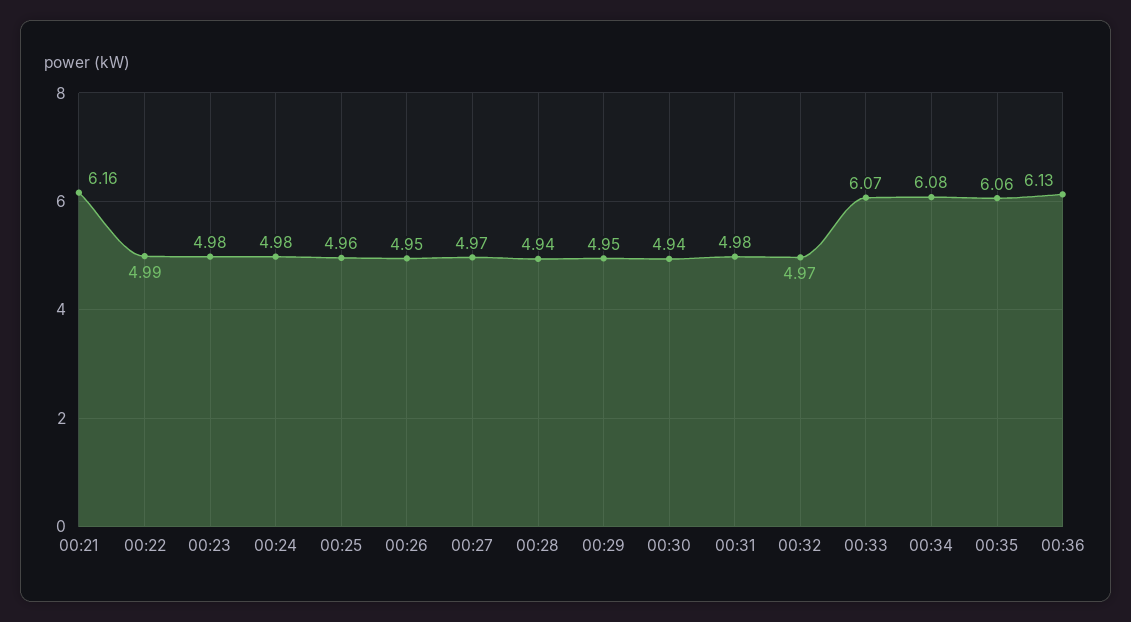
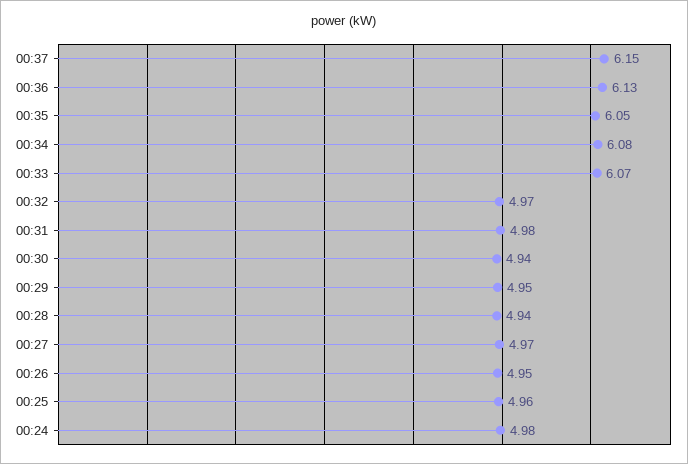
00:21: 6.16 -> none
00:22: 4.99 -> none
00:23: 4.98 -> none
00:35: 6.06 -> 6.05
00:37: none -> 6.15

